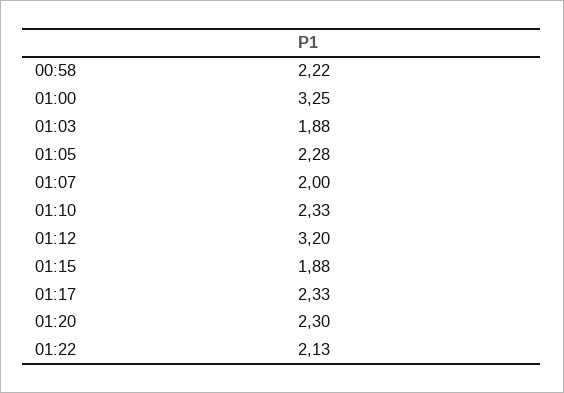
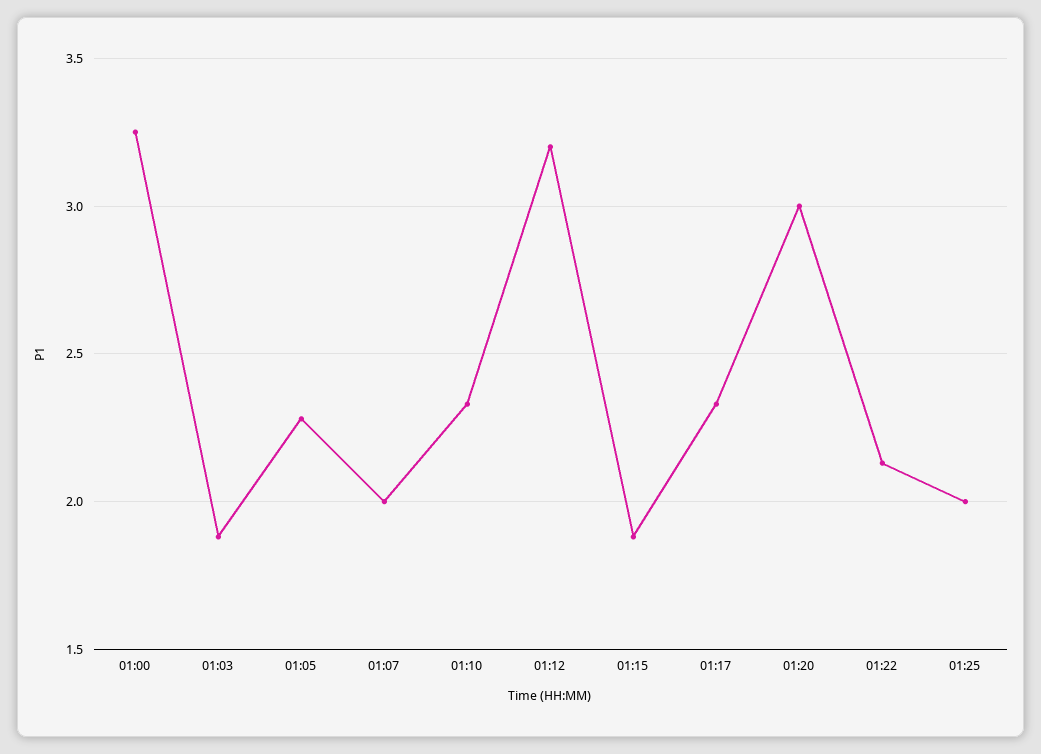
00:58: 2.22 -> none
01:20: 2.3 -> 3
01:25: none -> 2

